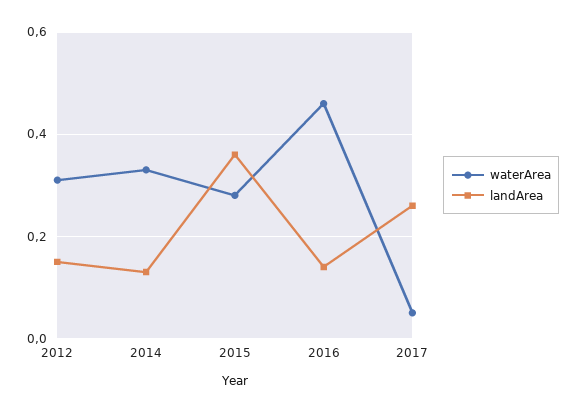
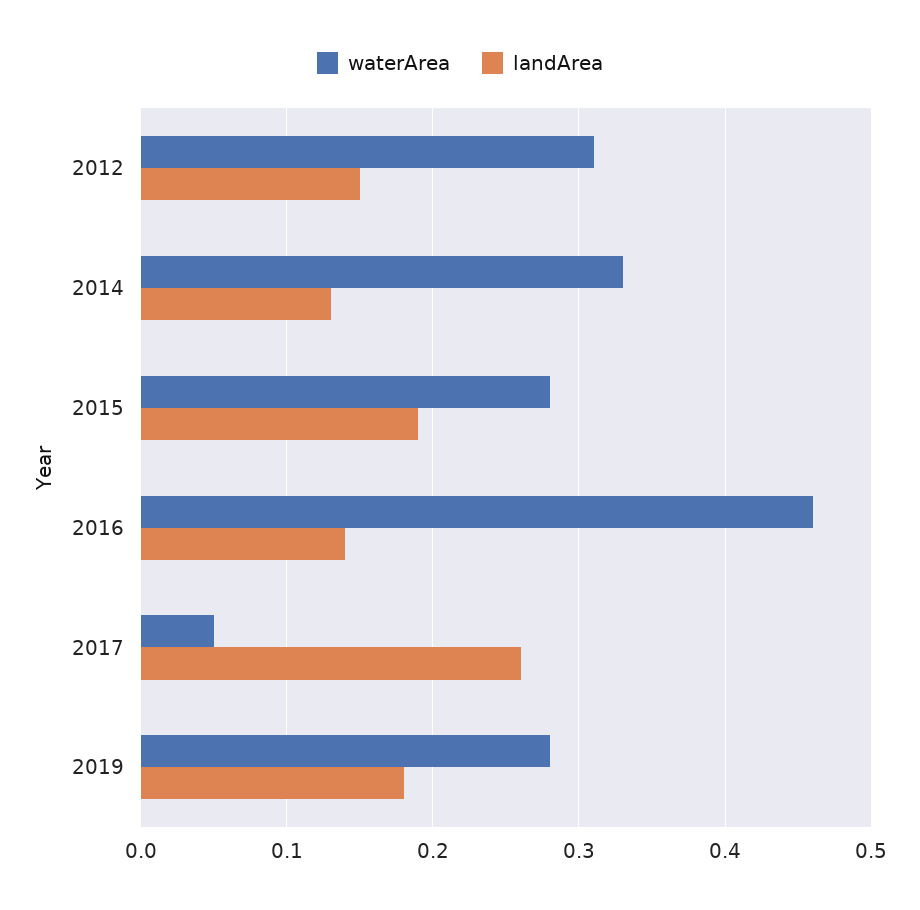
landArea, 2015: 0.35 -> 0.19
waterArea, 2019: none -> 0.28
landArea, 2019: none -> 0.18

